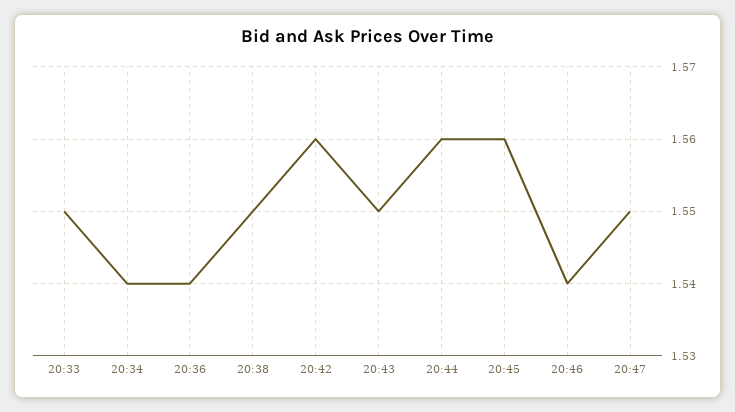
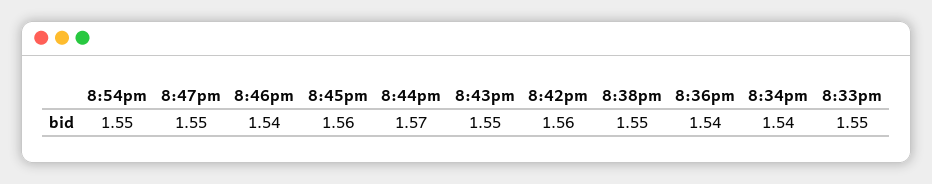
20:44: 1.56 -> 1.57
8:54pm: none -> 1.55

